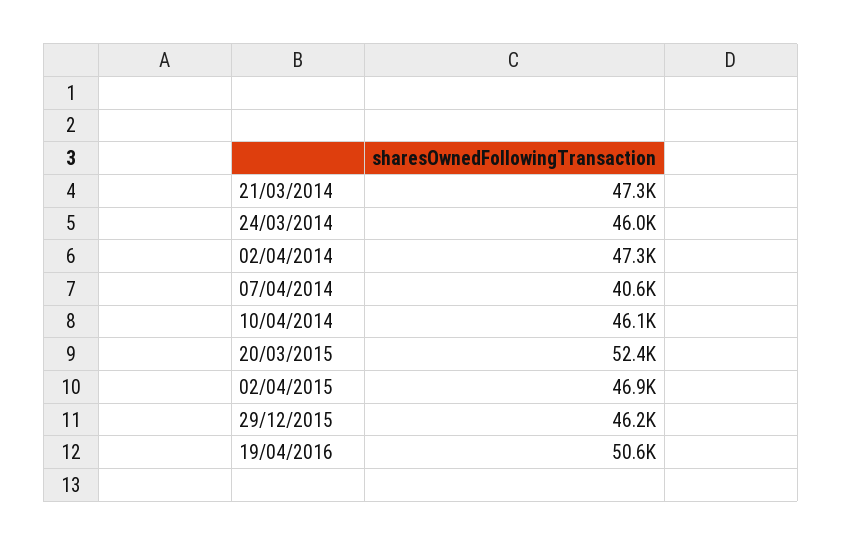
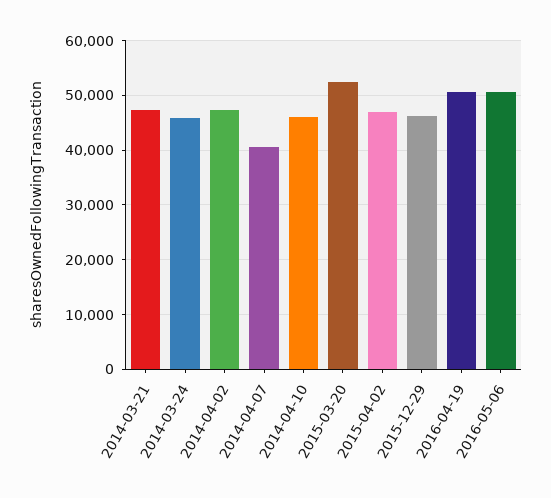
2016-05-06: none -> 50000

